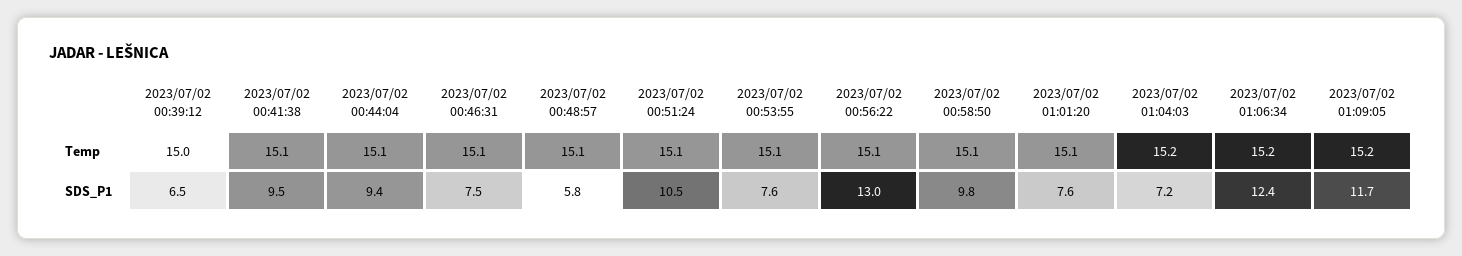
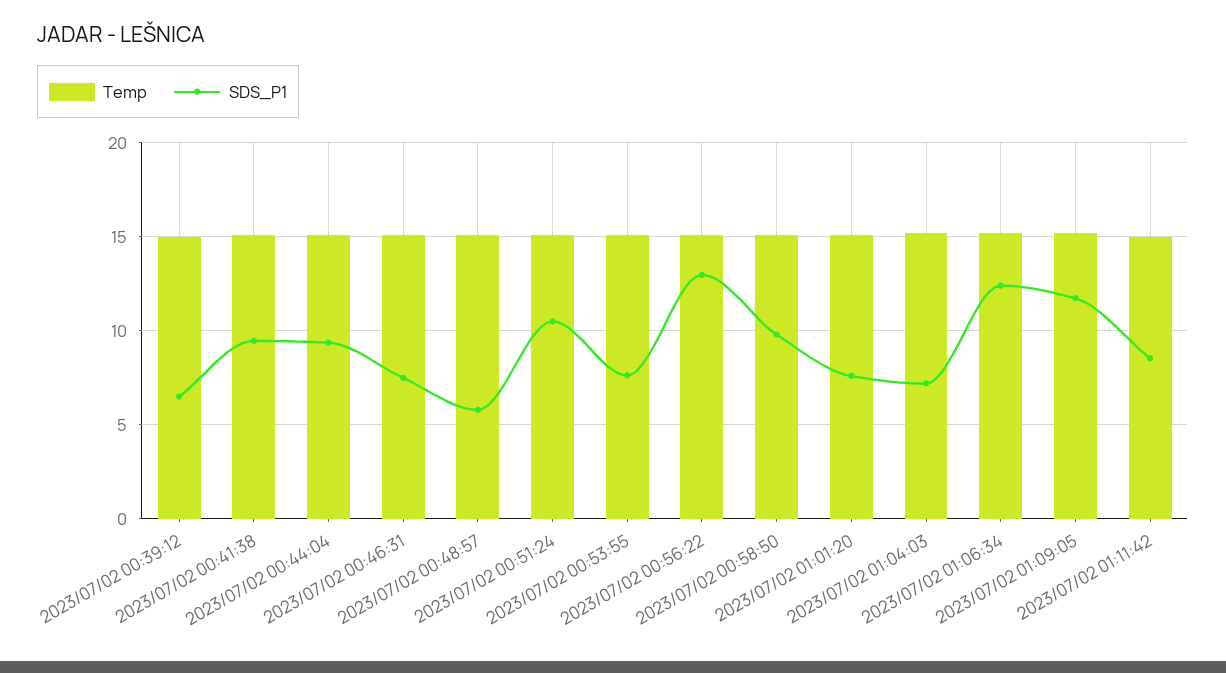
Temp, 2023/07/02 01:11:42: none -> 15
SDS_P1, 2023/07/02 01:11:42: none -> 8.5

